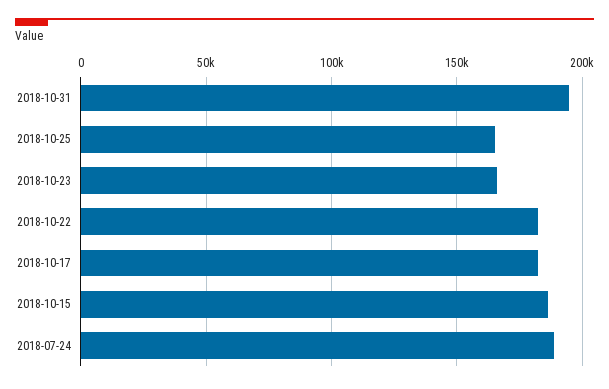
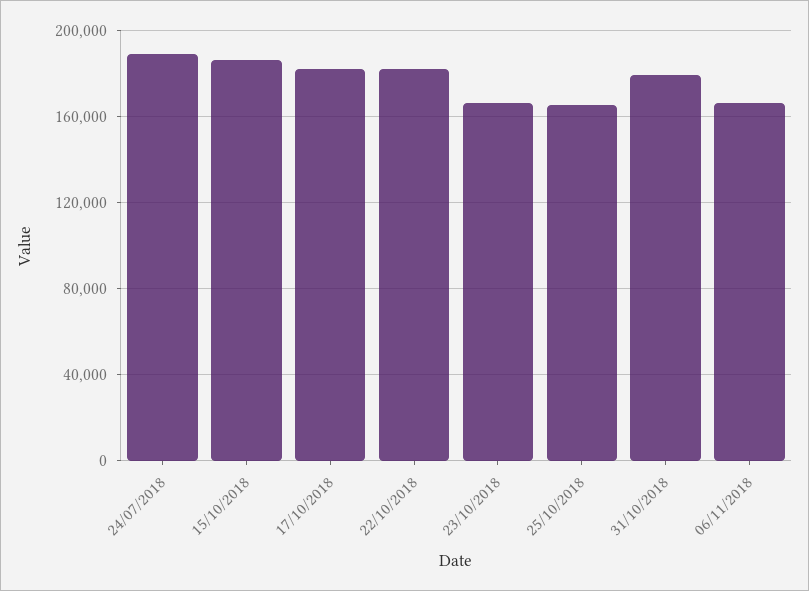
2018-10-31: 195000 -> 180000
06/11/2018: none -> 165000

